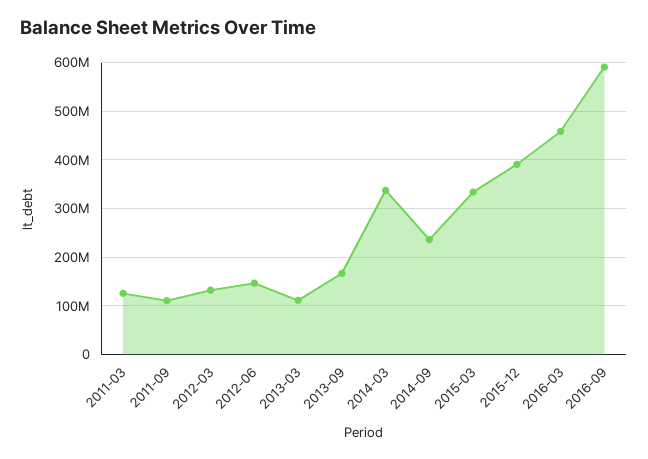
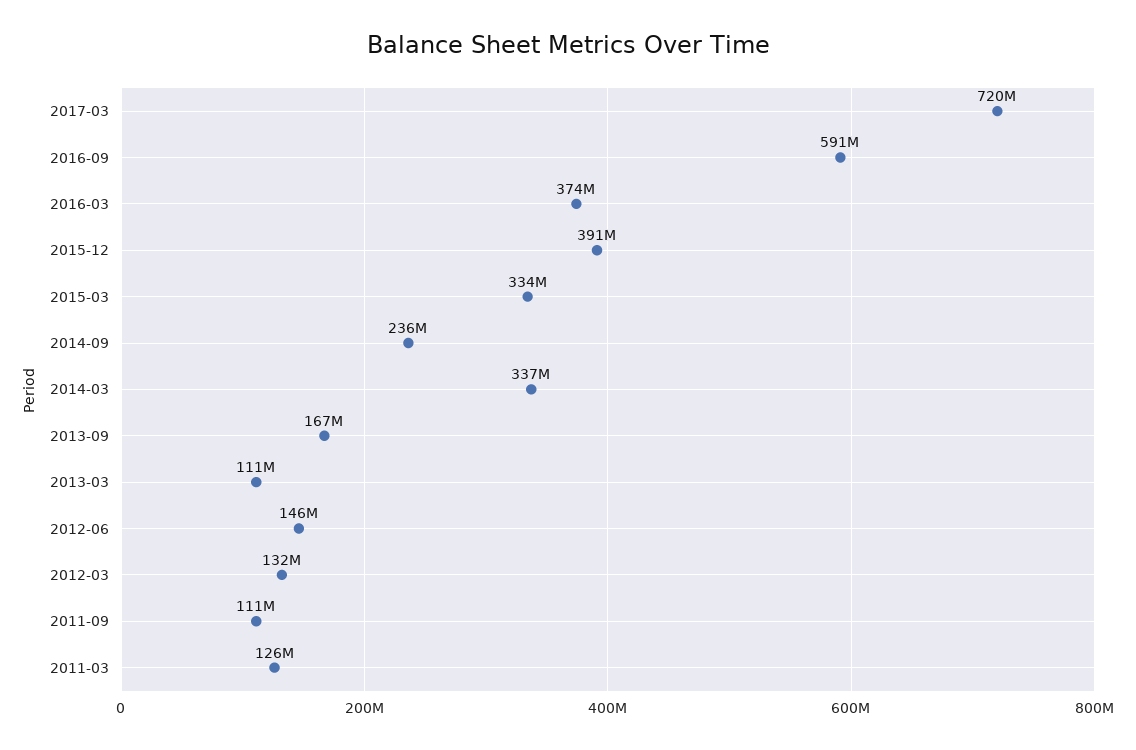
2016-03: 460000000 -> 374000000
2017-03: none -> 720000000

